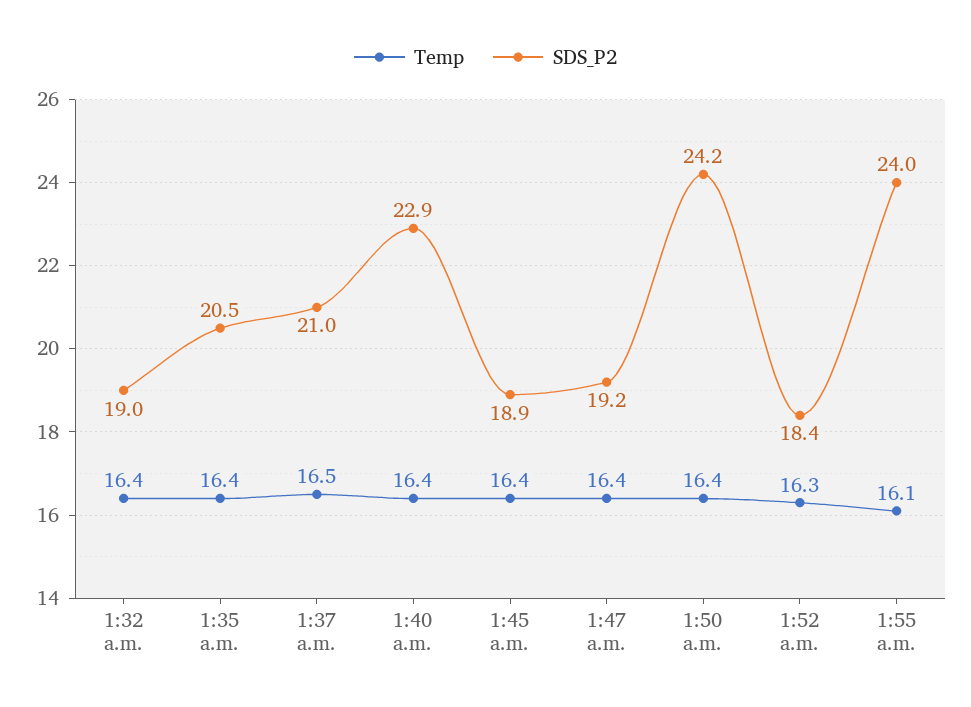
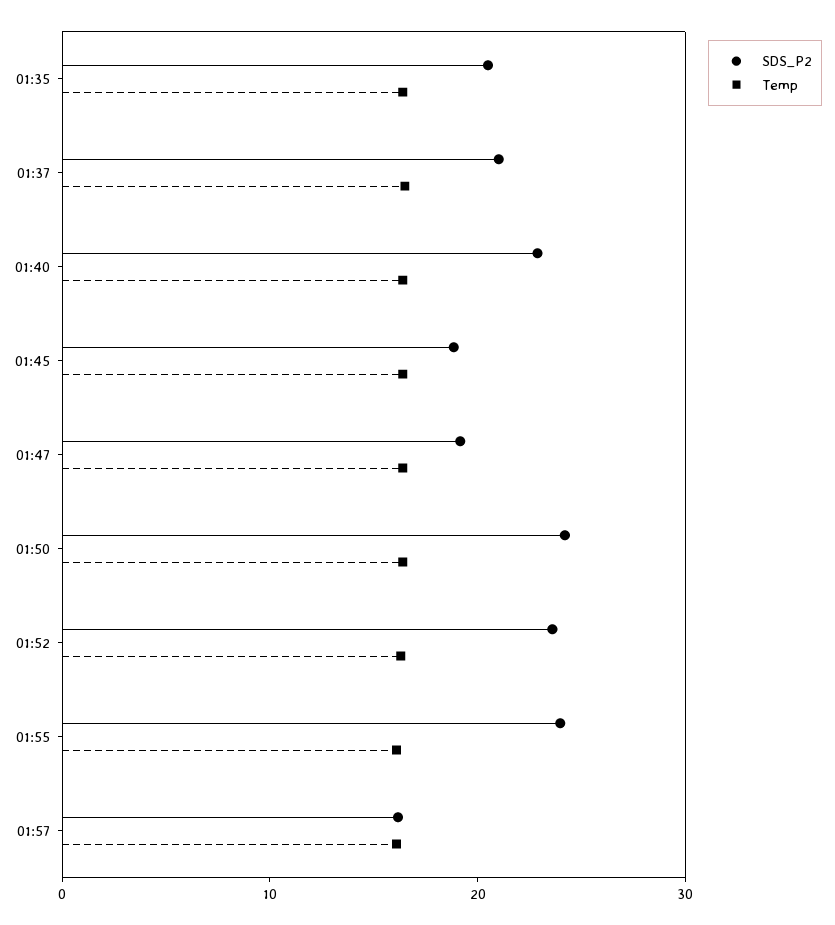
Temp, 1:32 a.m.: 16.4 -> none
SDS_P2, 1:32 a.m.: 19 -> none
SDS_P2, 1:52 a.m.: 18.4 -> 24
SDS_P2, 01:57: none -> 16
Temp, 01:57: none -> 16

